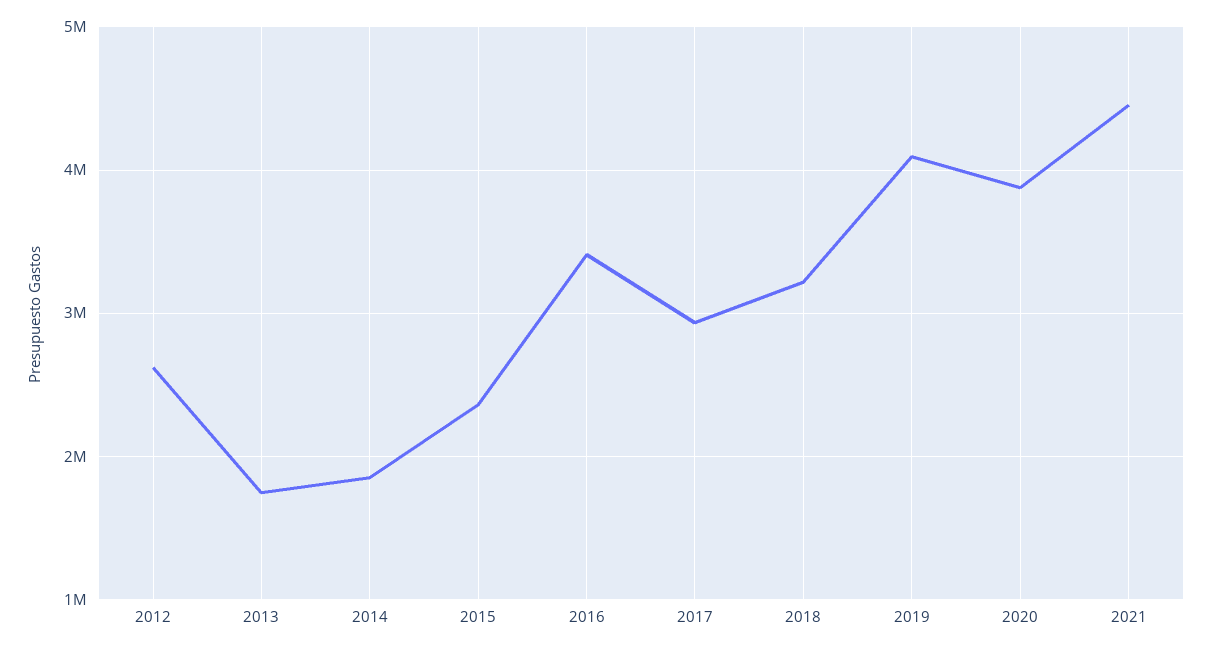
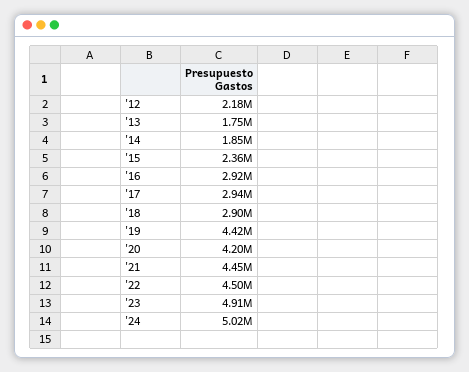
2012: 2600000 -> 2180000
2016: 3400000 -> 2920000
2018: 3200000 -> 2900000
2019: 4100000 -> 4420000
2020: 3900000 -> 4200000
'22: none -> 4500000
'23: none -> 4910000
'24: none -> 5020000

